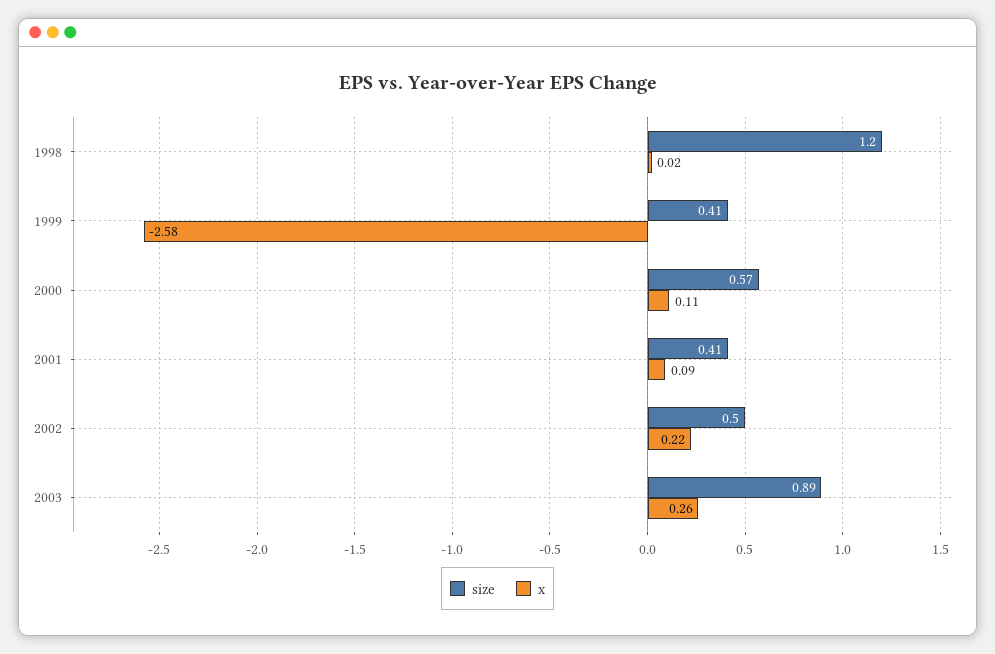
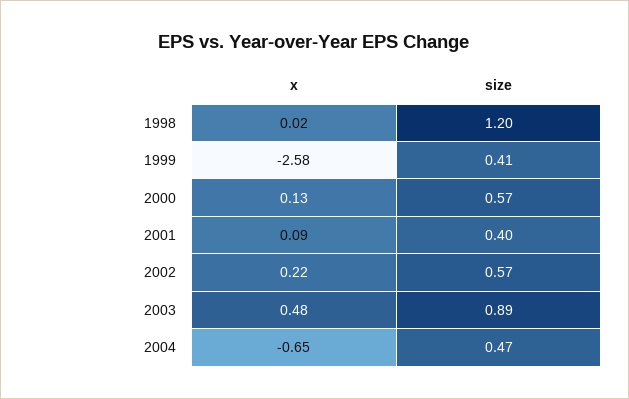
x, 2000: 0.11 -> 0.13
size, 2001: 0.41 -> 0.4
size, 2002: 0.5 -> 0.57
x, 2003: 0.26 -> 0.48
x, 2004: none -> -0.65
size, 2004: none -> 0.47

